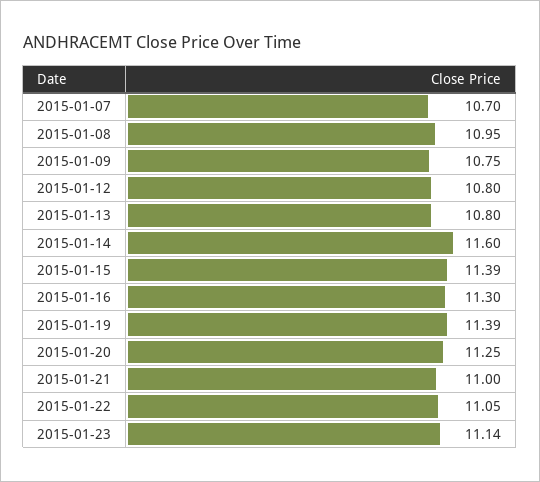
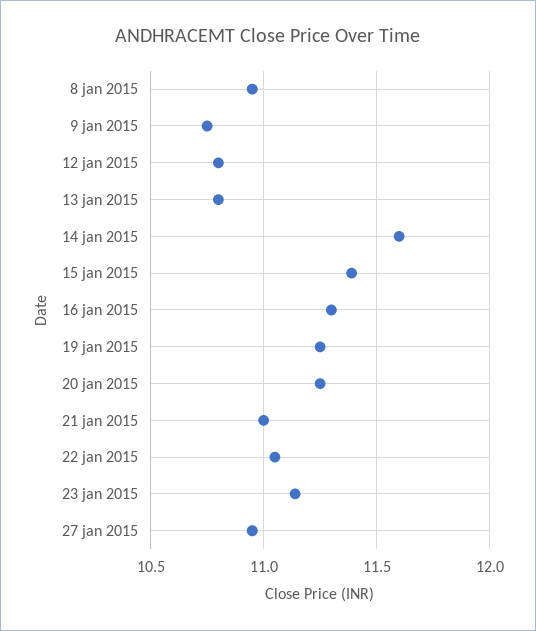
2015-01-07: 10.7 -> none
2015-01-19: 11.39 -> 11.25
27 jan 2015: none -> 10.95

